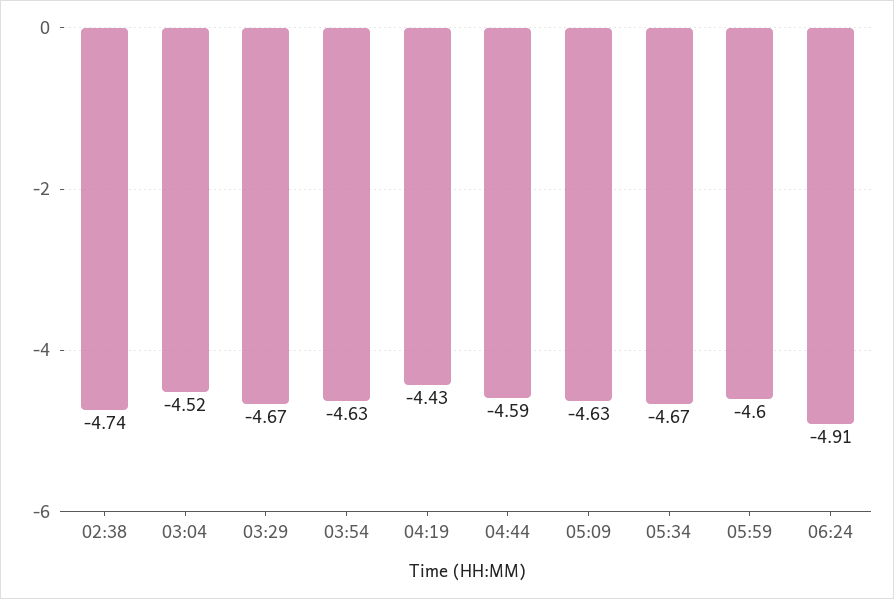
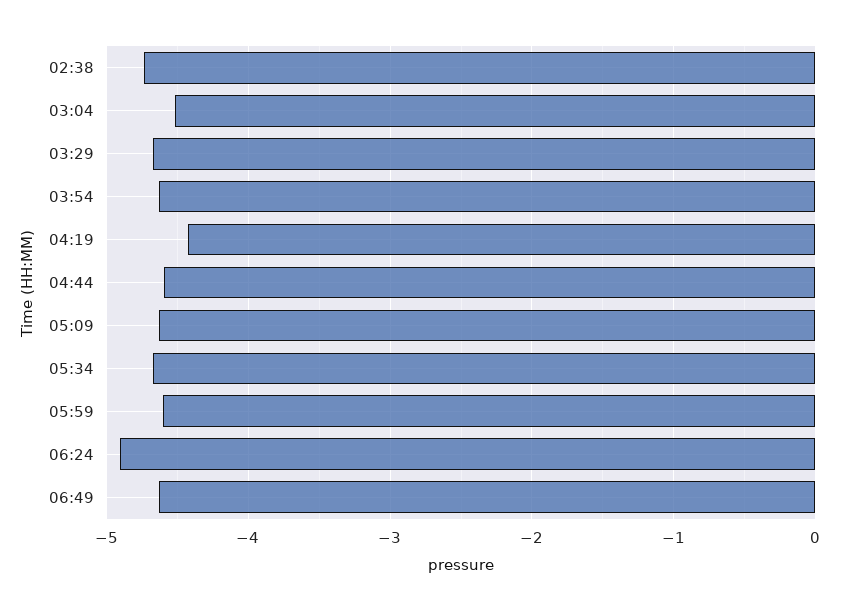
06:49: none -> -4.6

